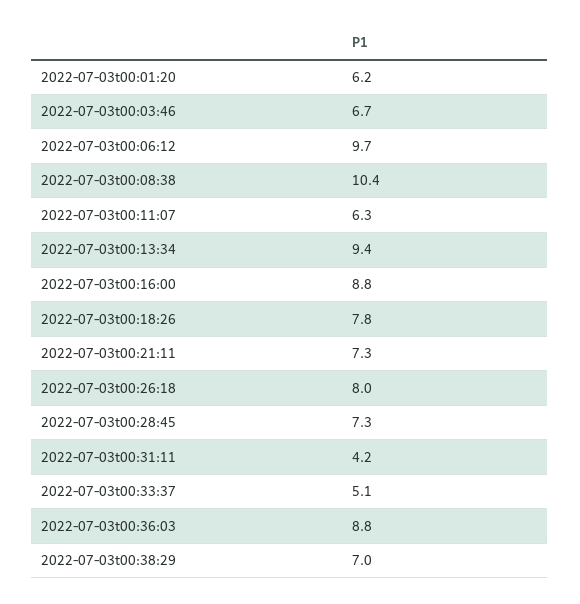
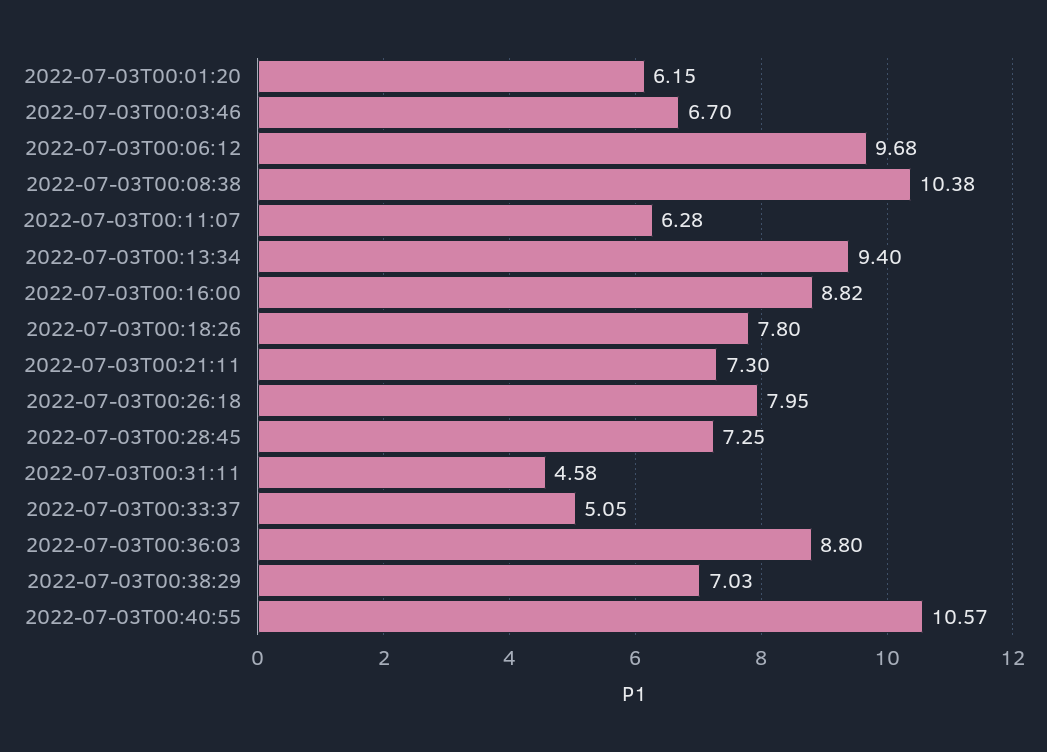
2022-07-03t00:31:11: 4.2 -> 4.58
2022-07-03T00:40:55: none -> 10.57

